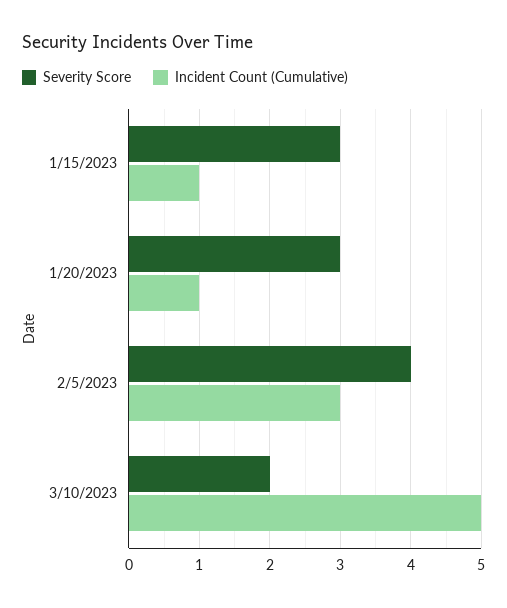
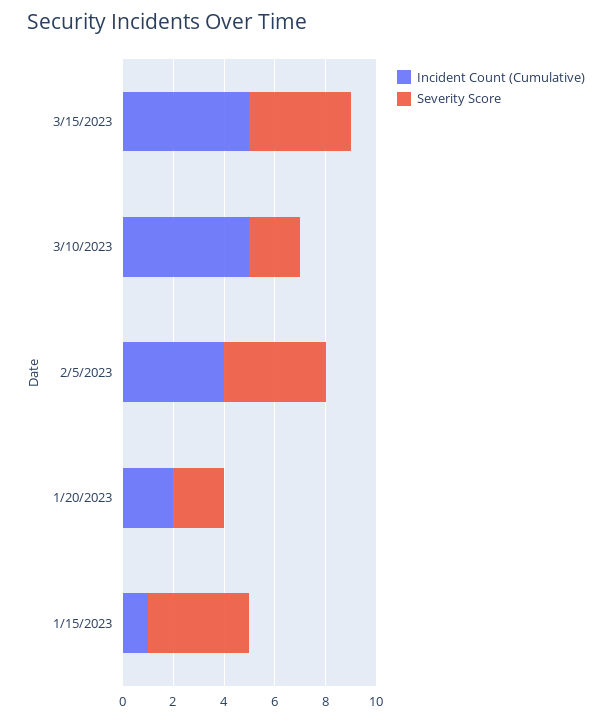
Severity Score, 1/15/2023: 3 -> 4
Severity Score, 1/20/2023: 3 -> 2
Incident Count (Cumulative), 1/20/2023: 1 -> 2
Incident Count (Cumulative), 2/5/2023: 3 -> 4
Incident Count (Cumulative), 3/15/2023: none -> 5
Severity Score, 3/15/2023: none -> 4

